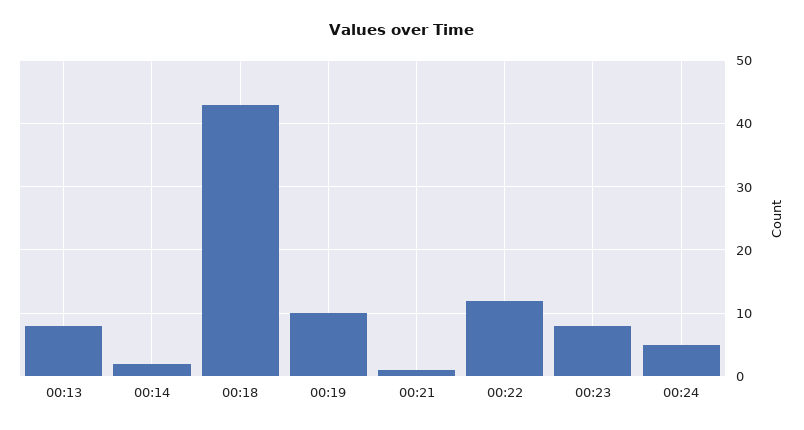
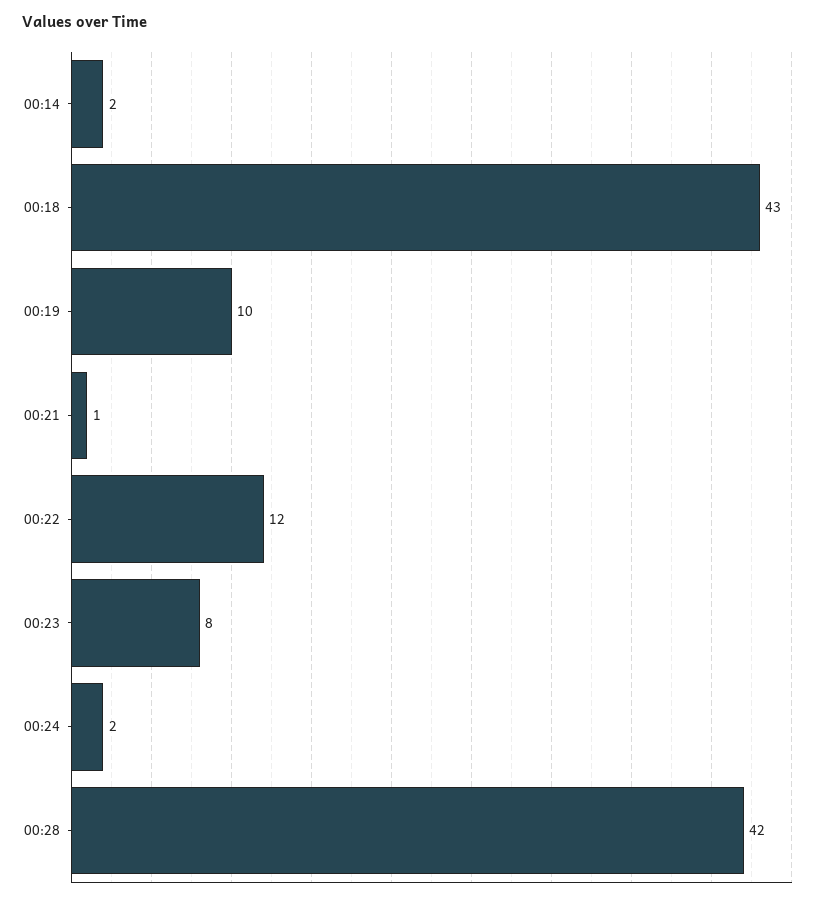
00:13: 8 -> none
00:24: 5 -> 2
00:28: none -> 42

